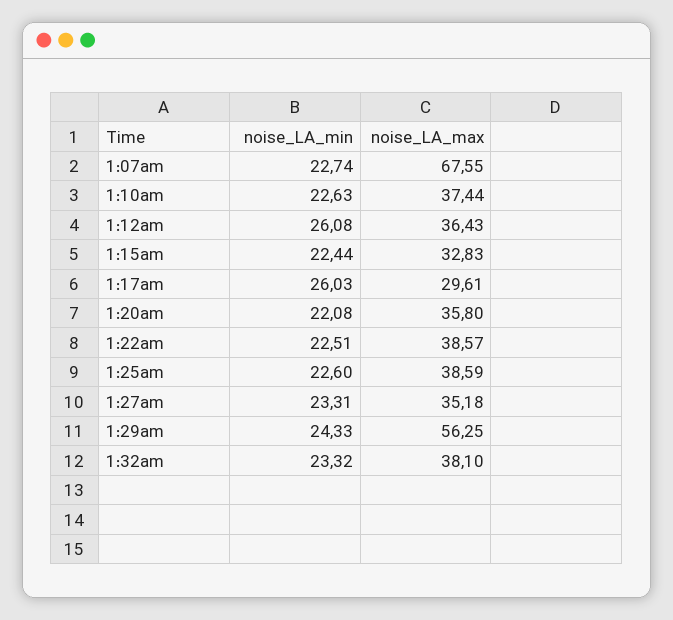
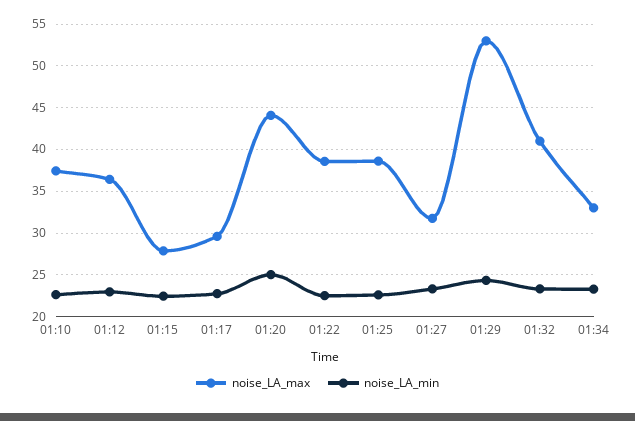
noise_LA_min, 1:07am: 22.74 -> none
noise_LA_max, 1:07am: 67.55 -> none
noise_LA_min, 1:12am: 26.08 -> 23
noise_LA_max, 1:15am: 32.83 -> 28
noise_LA_min, 1:17am: 26.03 -> 23
noise_LA_min, 1:20am: 22.08 -> 25
noise_LA_max, 1:20am: 35.8 -> 44
noise_LA_max, 1:27am: 35.18 -> 32
noise_LA_max, 1:29am: 56.25 -> 53
noise_LA_max, 1:32am: 38.1 -> 41
noise_LA_max, 01:34: none -> 33
noise_LA_min, 01:34: none -> 23

